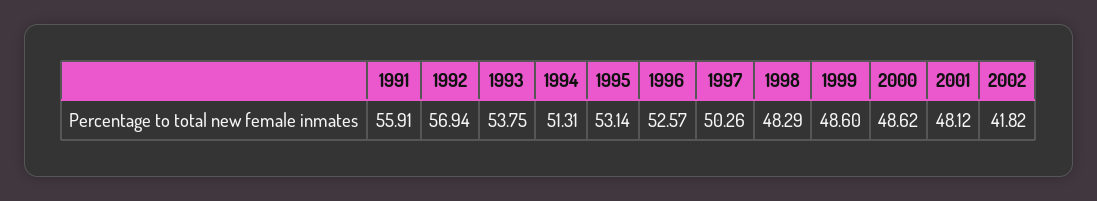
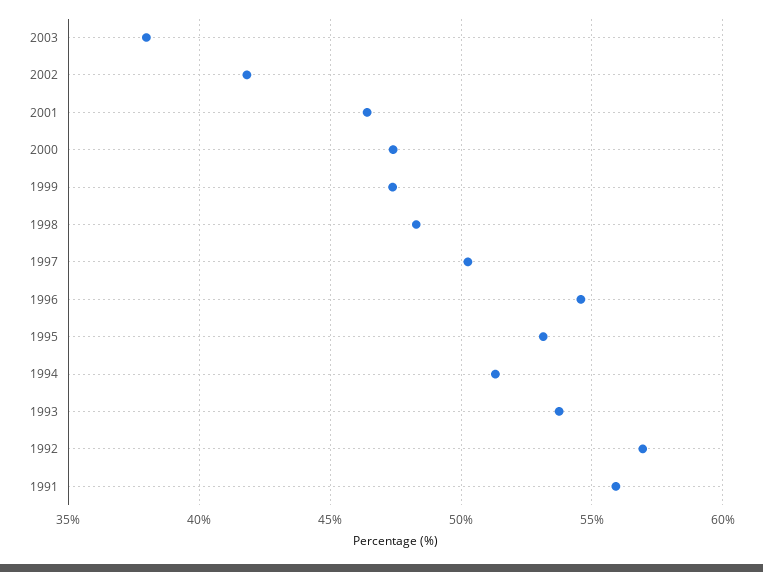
1996: 52.57 -> 54.5
1999: 48.6 -> 47.5
2000: 48.62 -> 47.5
2001: 48.12 -> 46.5
2003: none -> 38

